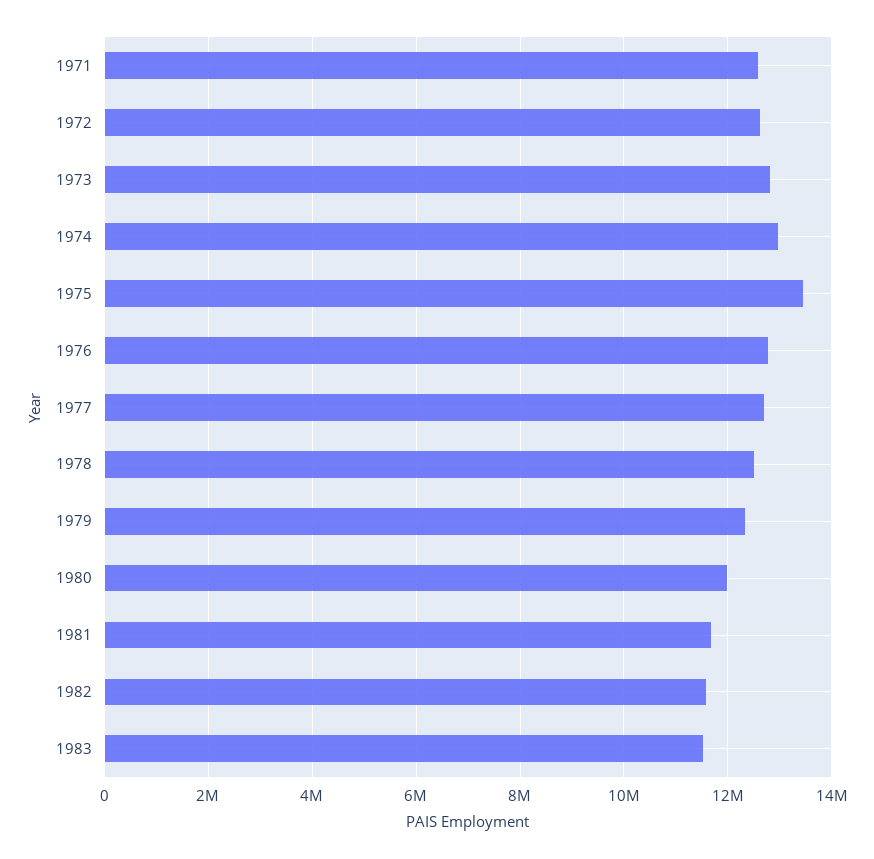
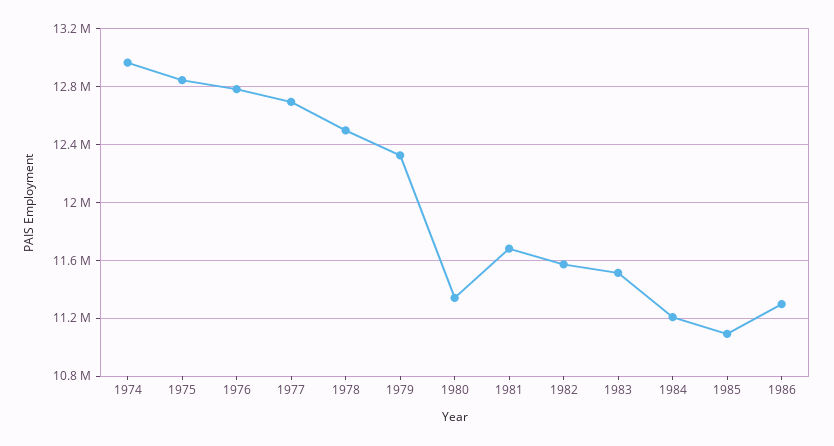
1971: 12600000 -> none
1972: 12600000 -> none
1973: 12800000 -> none
1975: 13400000 -> 12850000
1980: 12000000 -> 11350000
1984: none -> 11200000
1985: none -> 11100000
1986: none -> 11300000

